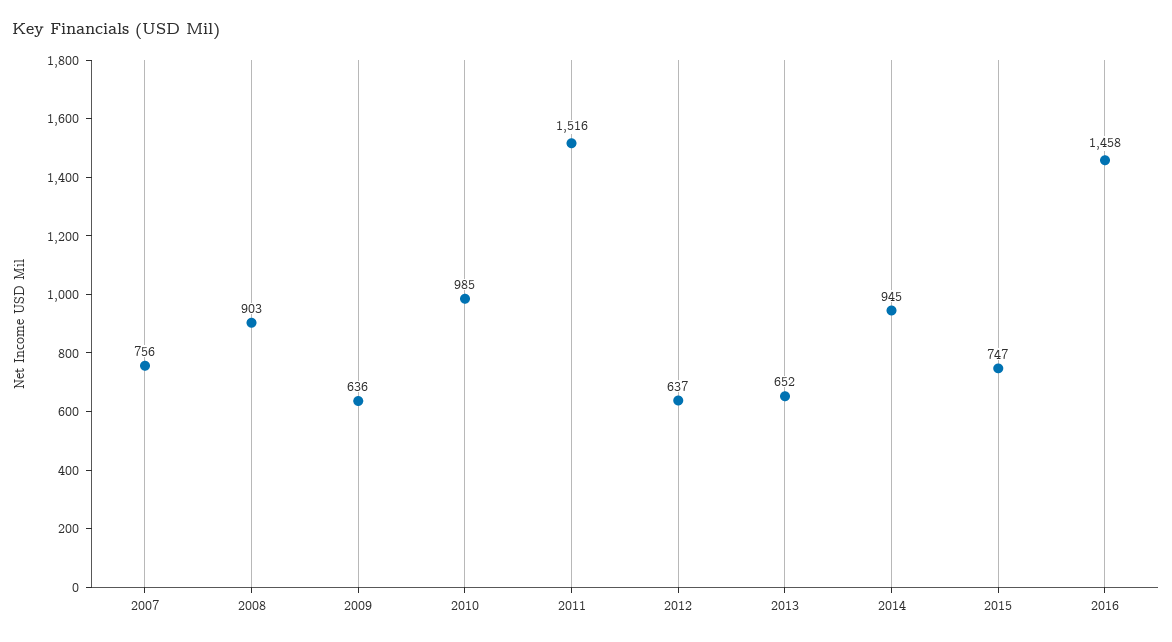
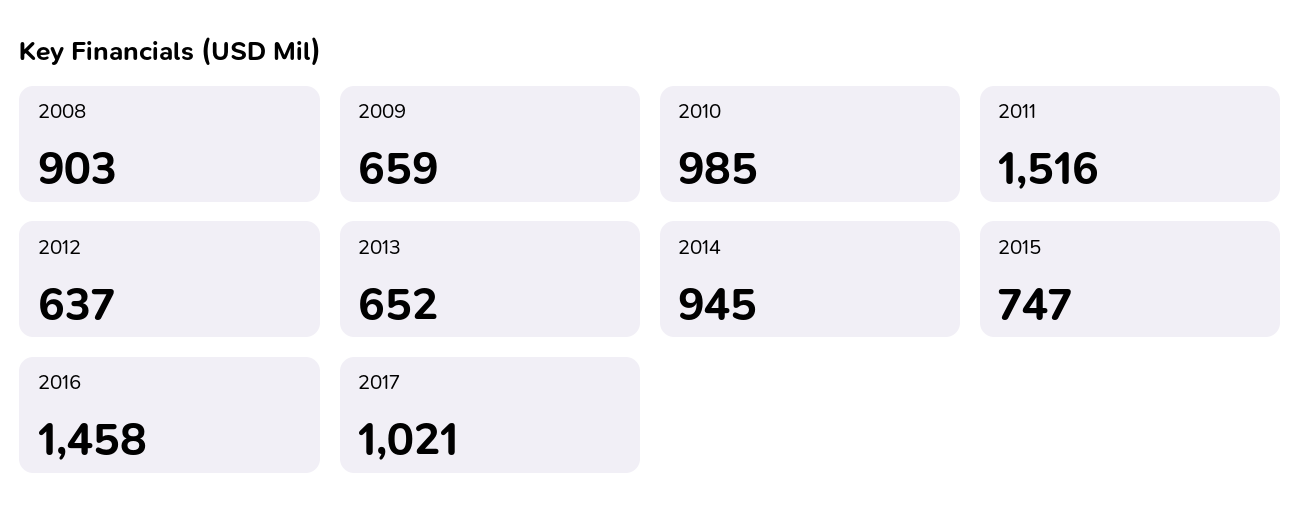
2007: 756 -> none
2009: 636 -> 659
2017: none -> 1021

